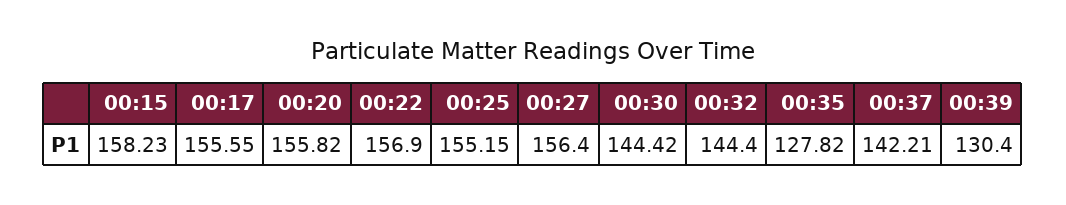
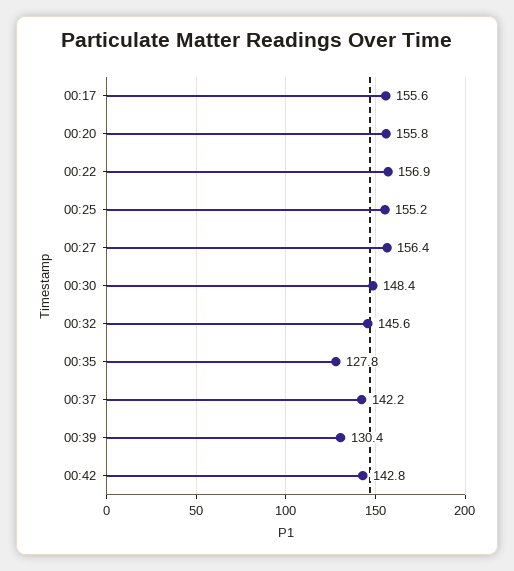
00:15: 158.23 -> none
00:30: 144.42 -> 148.4
00:32: 144.4 -> 145.6
00:42: none -> 142.8

